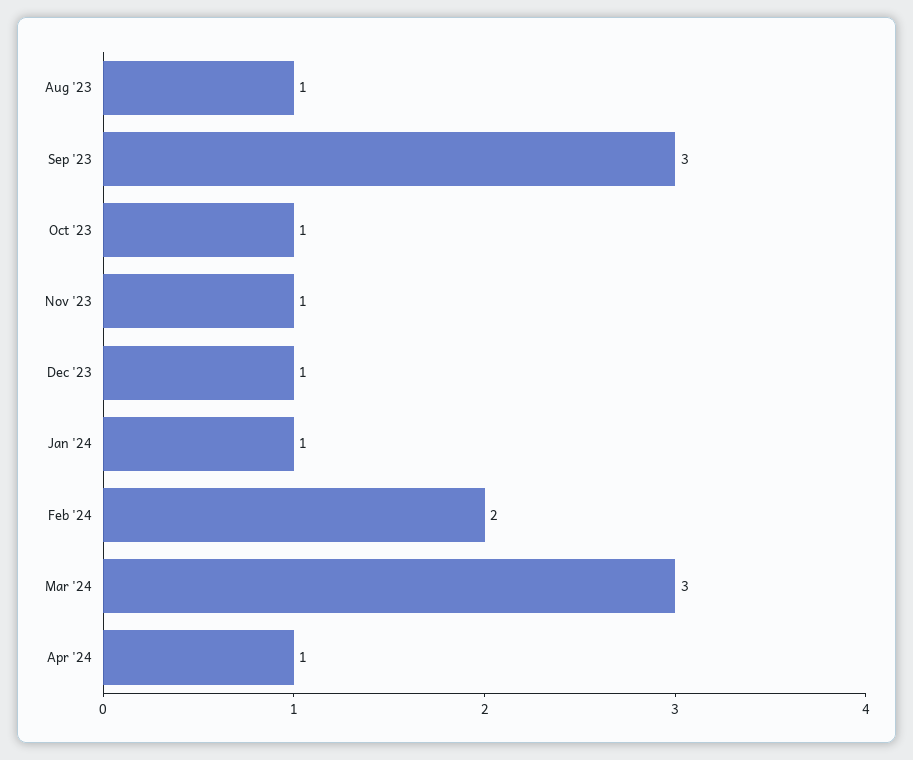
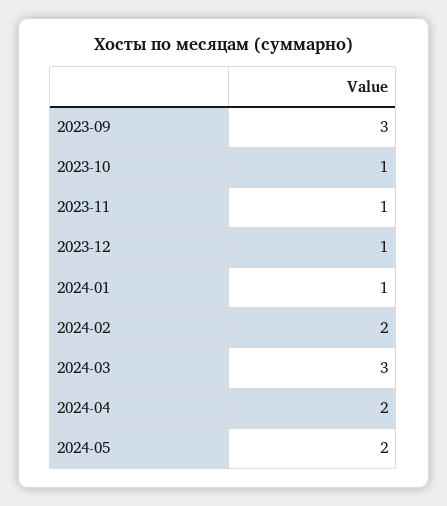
Aug '23: 1 -> none
Apr '24: 1 -> 2
2024-05: none -> 2

